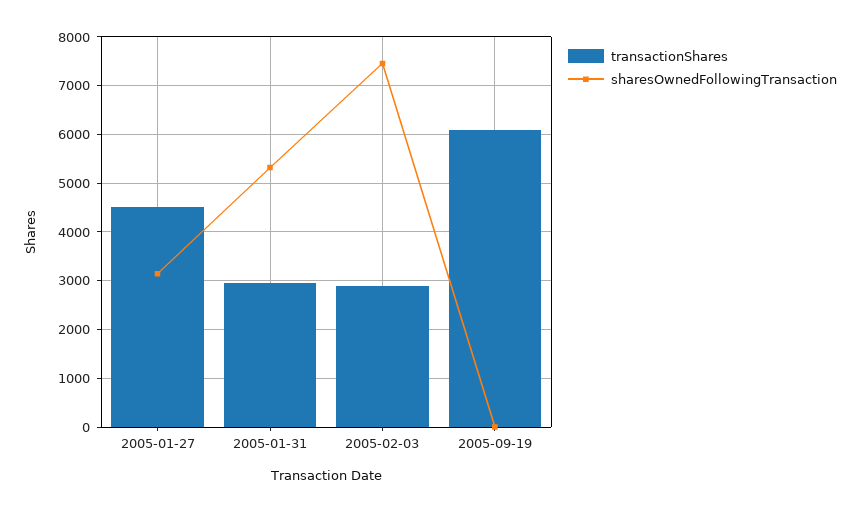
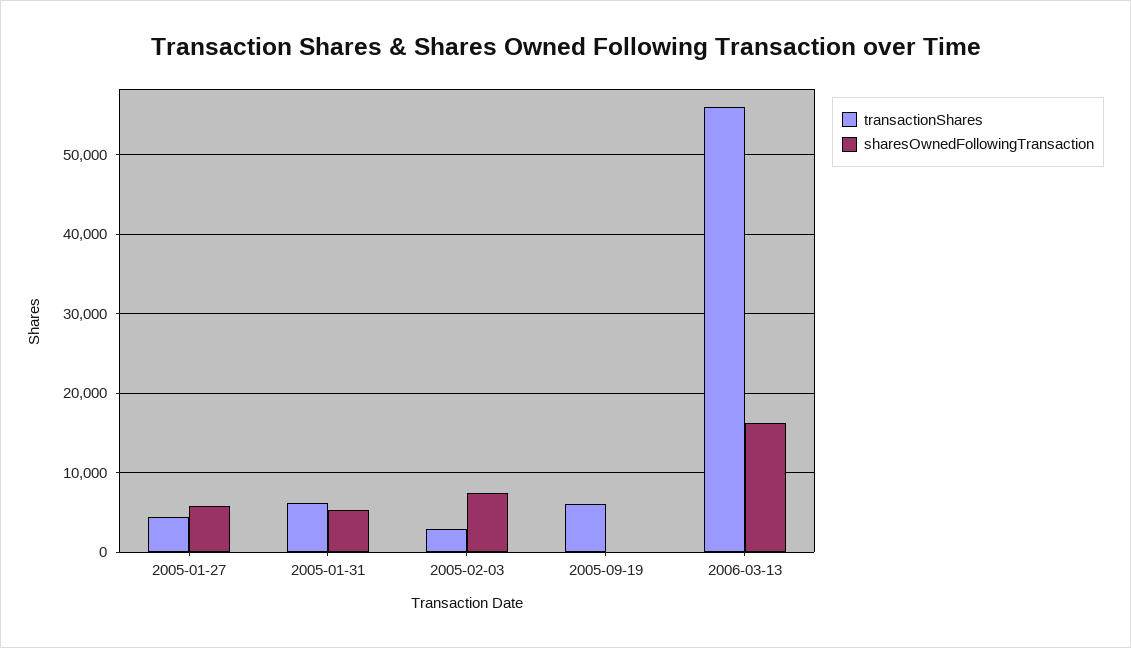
sharesOwnedFollowingTransaction, 2005-01-27: 3200 -> 6000
transactionShares, 2005-01-31: 3000 -> 6000
transactionShares, 2006-03-13: none -> 56000
sharesOwnedFollowingTransaction, 2006-03-13: none -> 16000

